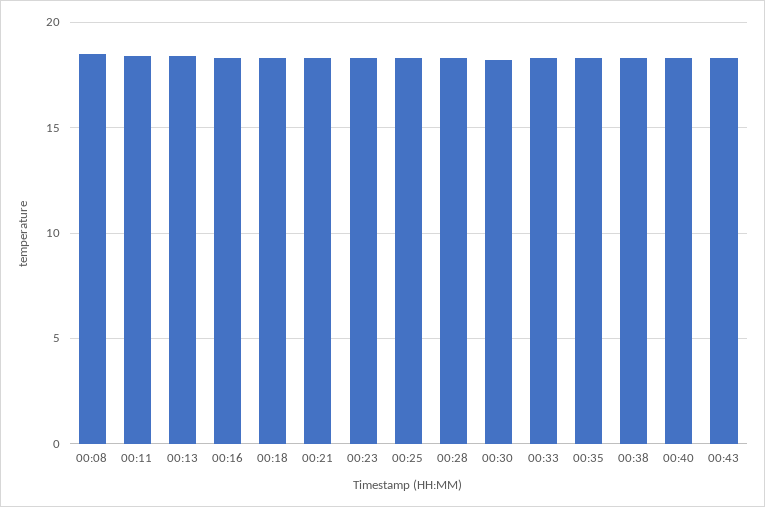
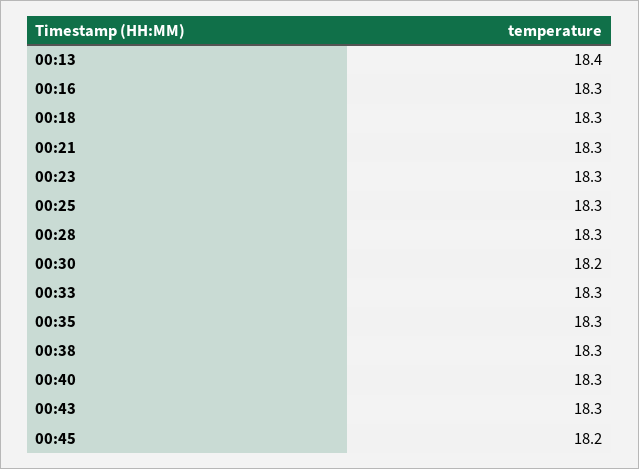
00:08: 18.5 -> none
00:11: 18.5 -> none
00:45: none -> 18.2

